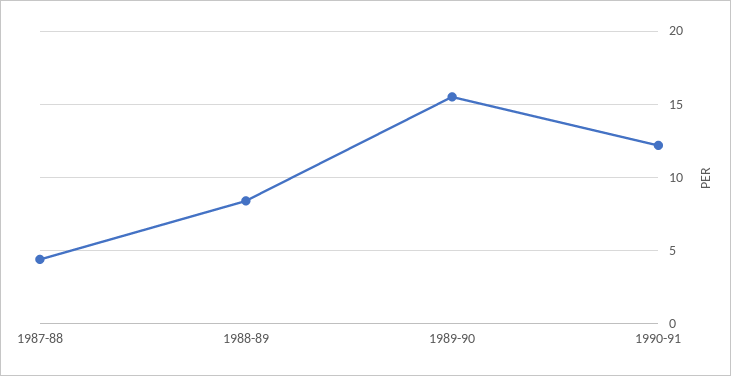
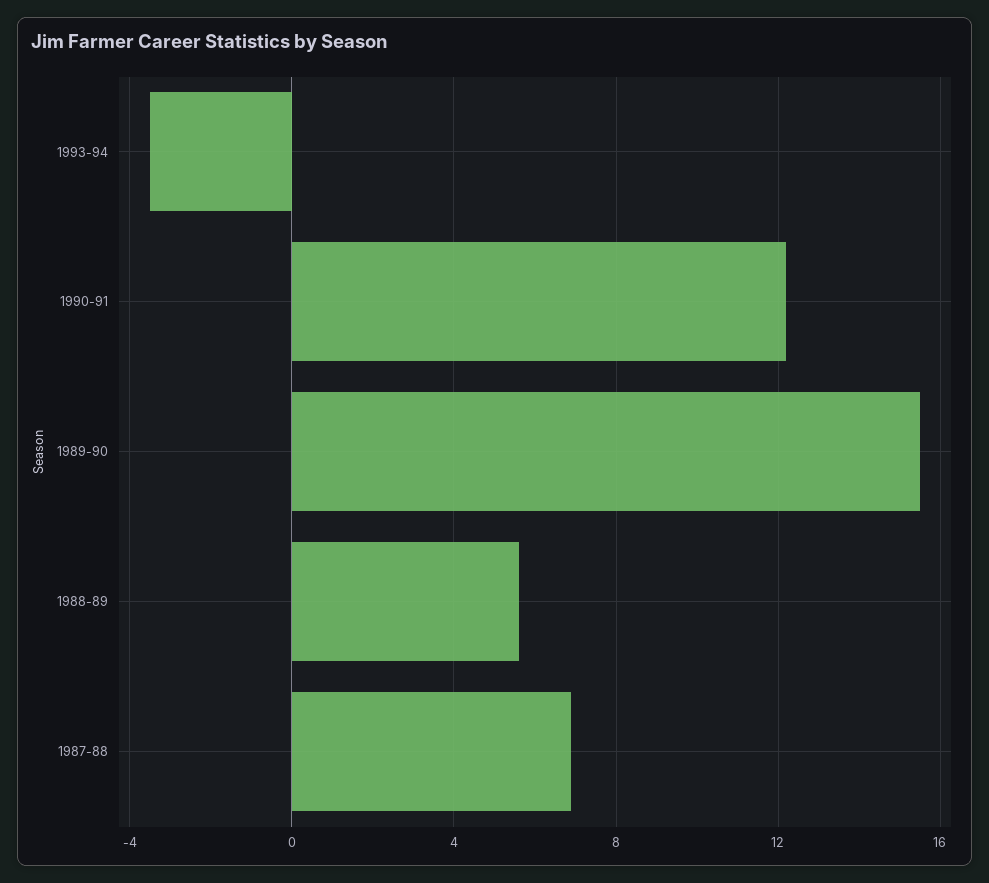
1987-88: 4.5 -> 7
1988-89: 8.5 -> 5.5
1993-94: none -> -3.5

